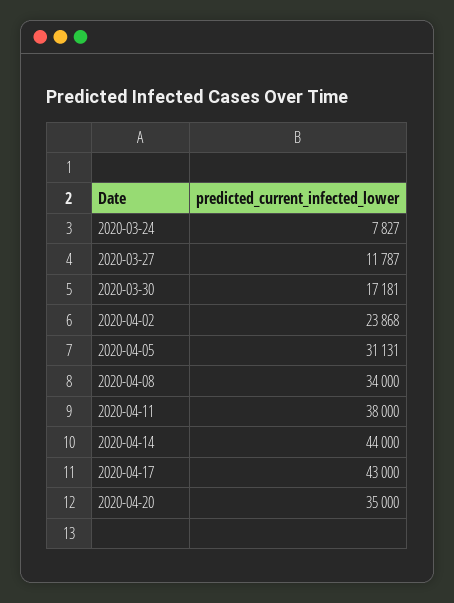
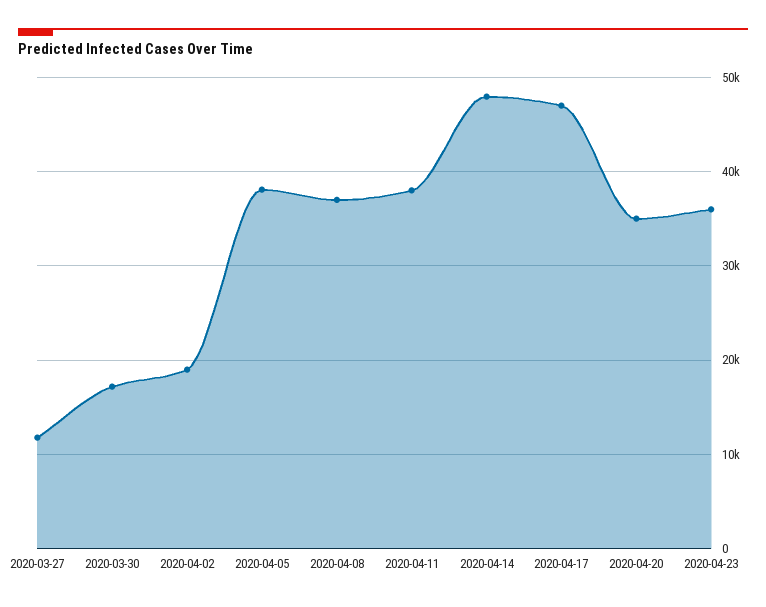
2020-03-24: 7827 -> none
2020-04-02: 23868 -> 19000
2020-04-05: 31131 -> 38000
2020-04-08: 34000 -> 37000
2020-04-14: 44000 -> 48000
2020-04-17: 43000 -> 47000
2020-04-23: none -> 36000

